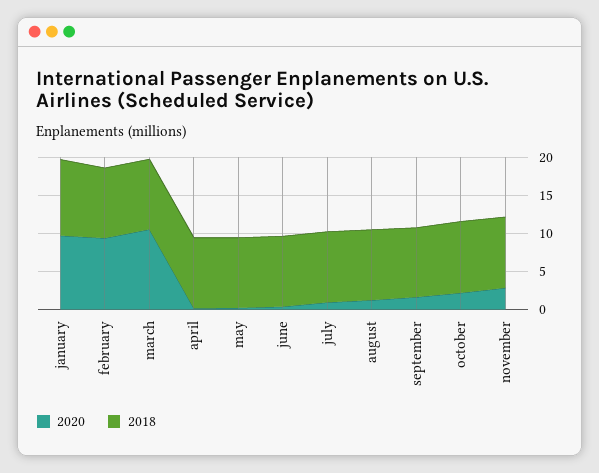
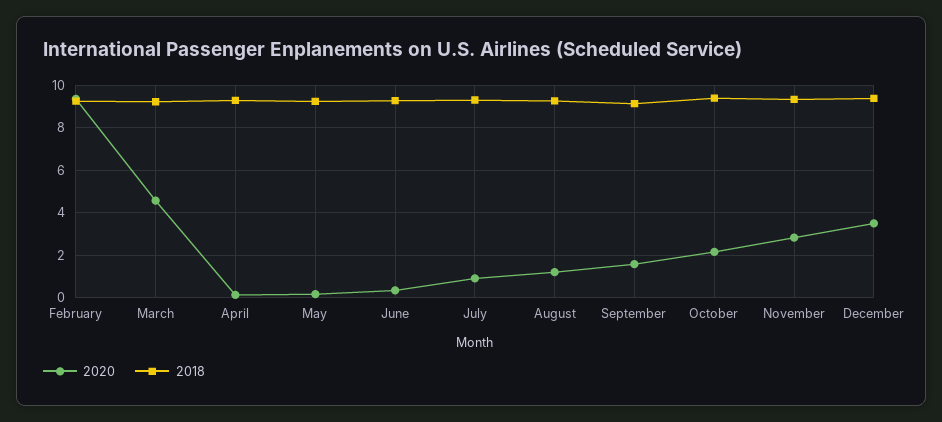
2020, january: 10 -> none
2018, january: 10 -> none
2020, march: 10 -> 4.5
2020, December: none -> 3.5
2018, December: none -> 9.5

